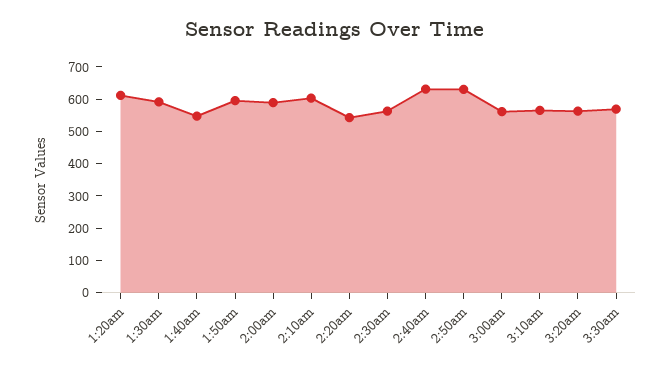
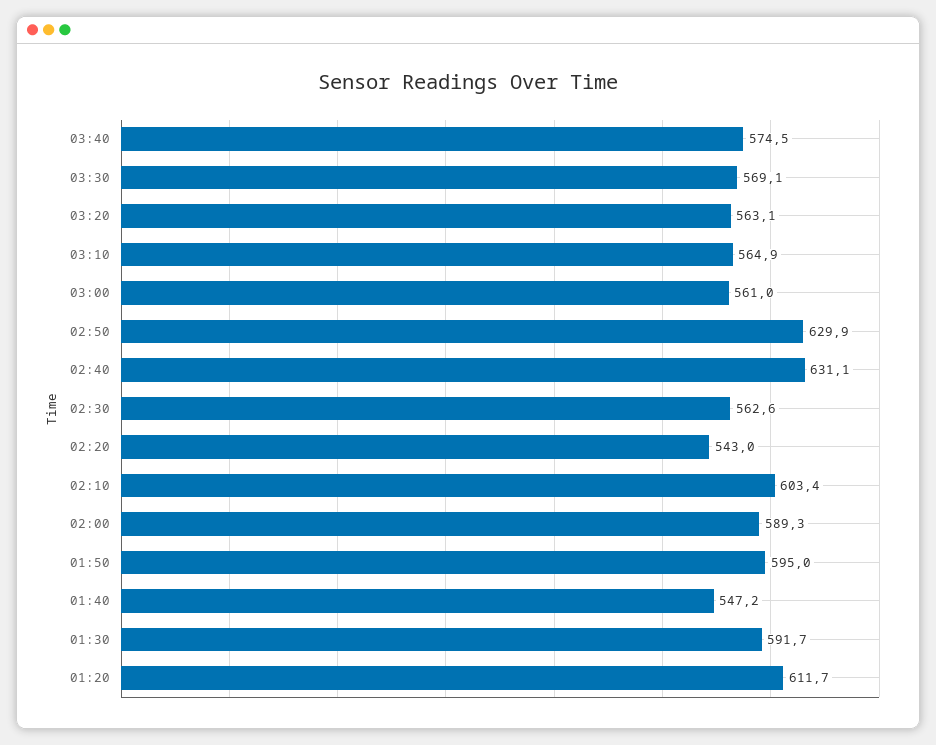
03:40: none -> 574.5

